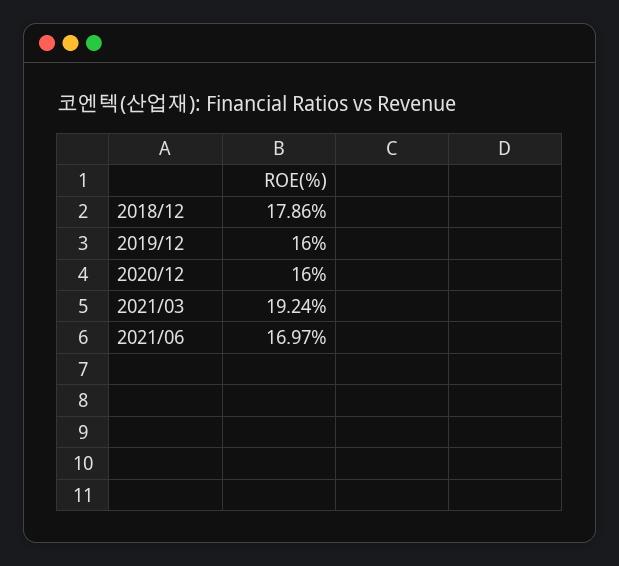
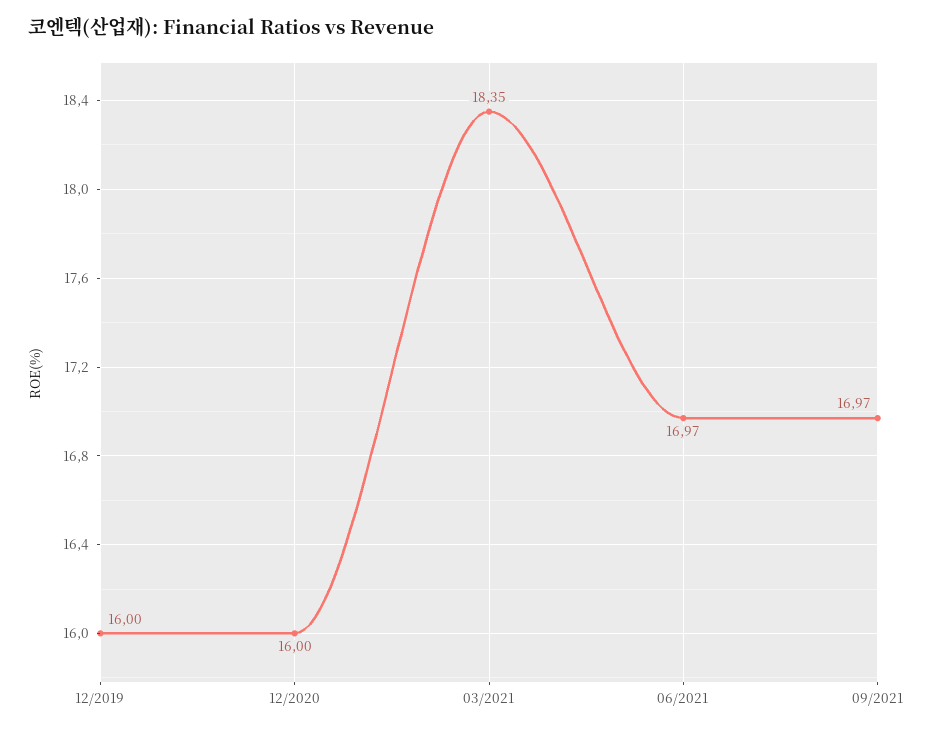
2018/12: 17.86 -> none
2021/03: 19.24 -> 18.35
09/2021: none -> 16.97

